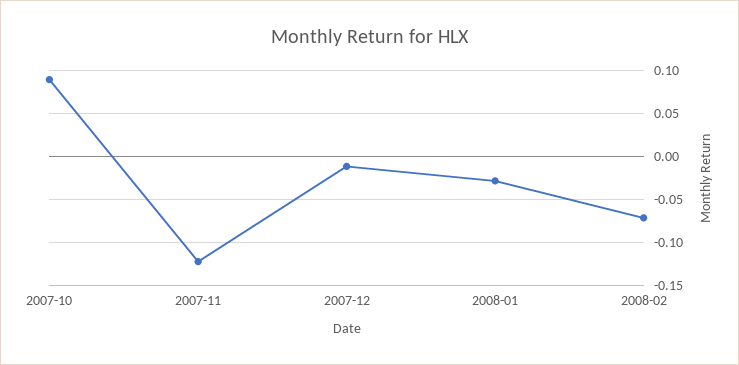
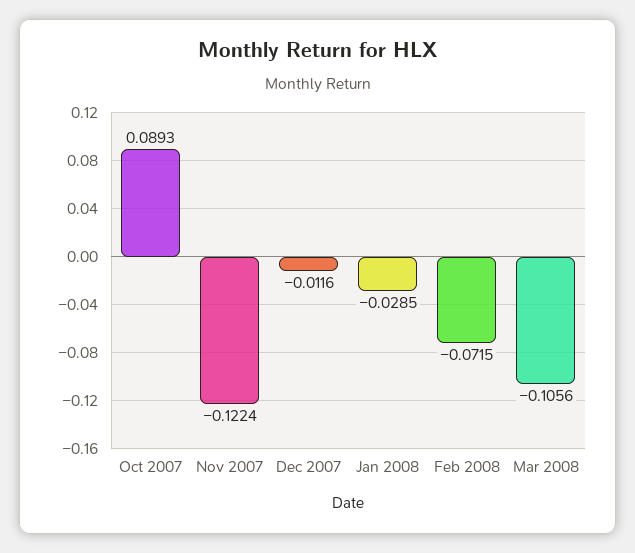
Mar 2008: none -> -0.1056

